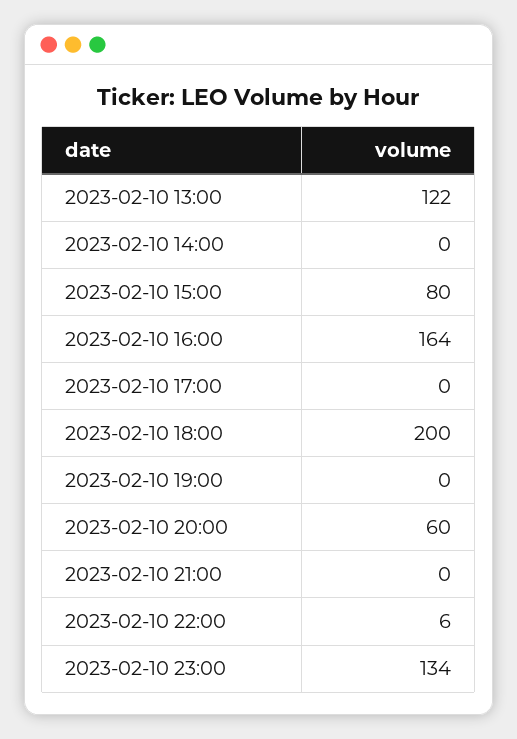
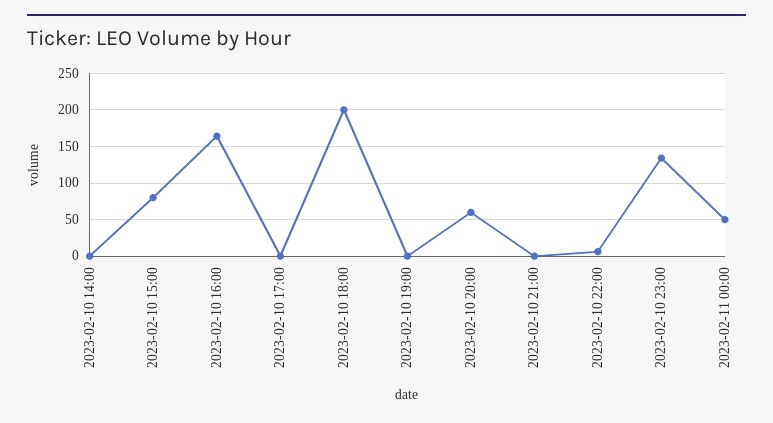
2023-02-10 13:00: 122 -> none
2023-02-11 00:00: none -> 50

